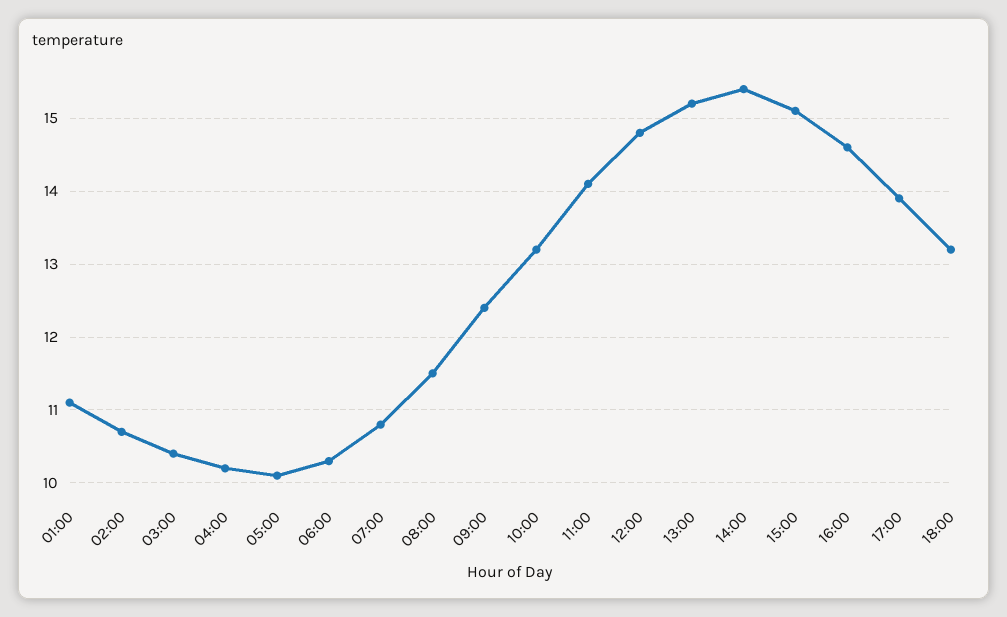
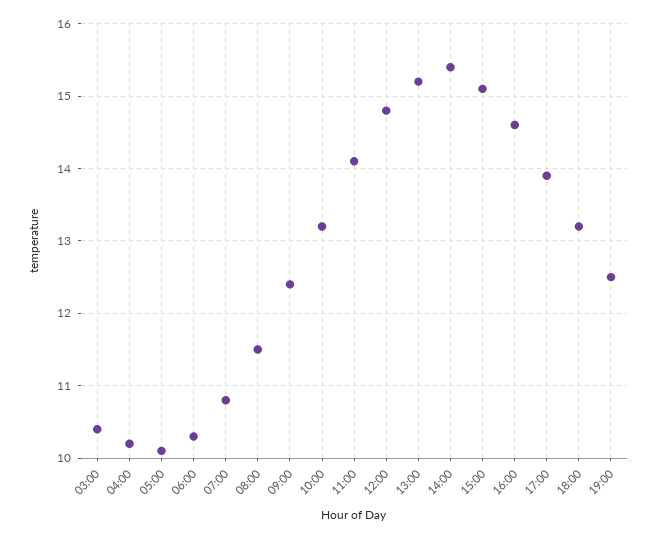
01:00: 11.1 -> none
02:00: 10.7 -> none
19:00: none -> 12.5

